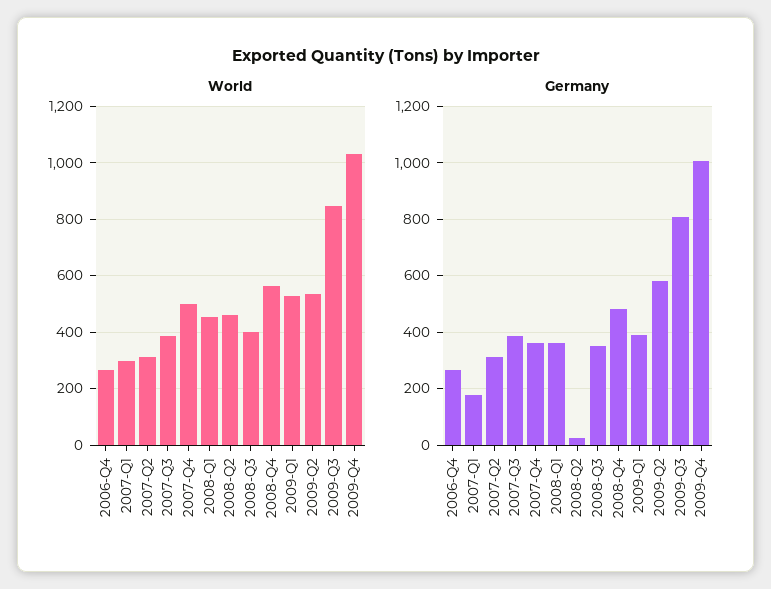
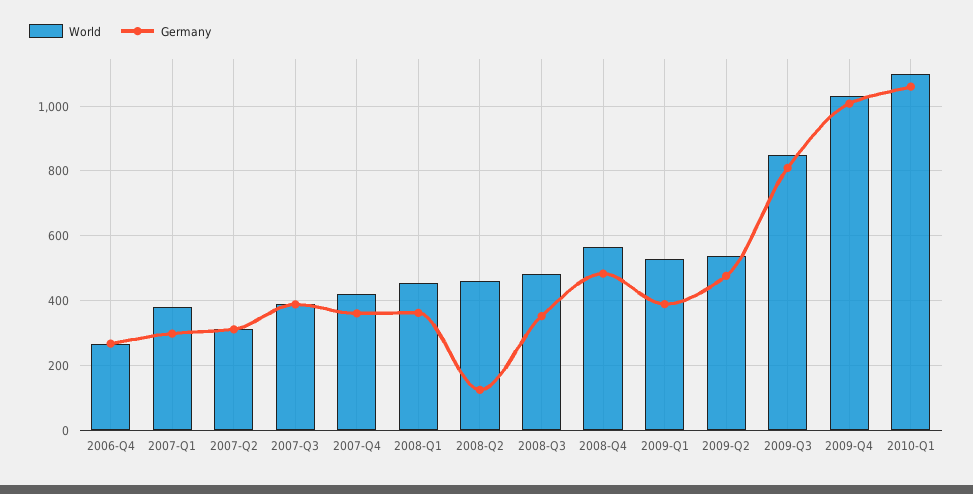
World, 2007-Q1: 300 -> 380
World, 2007-Q4: 500 -> 420
World, 2008-Q3: 400 -> 480
Germany, 2007-Q1: 175 -> 300
Germany, 2008-Q2: 25 -> 120
Germany, 2009-Q2: 575 -> 480
World, 2010-Q1: none -> 1100
Germany, 2010-Q1: none -> 1060

